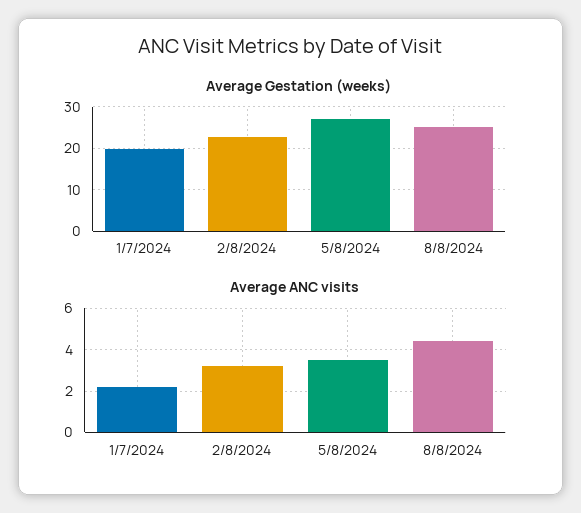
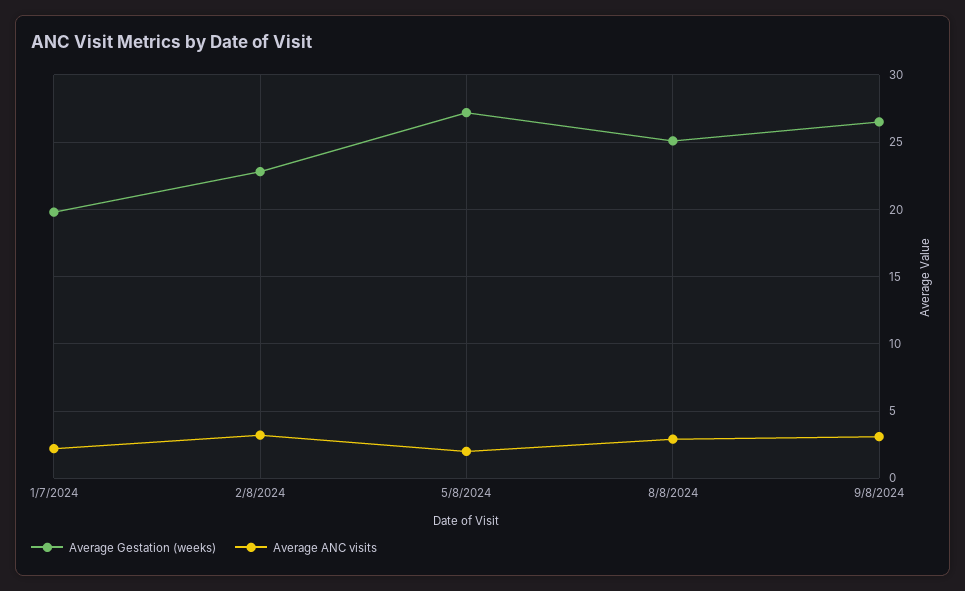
Average ANC visits, 5/8/2024: 3.5 -> 2
Average ANC visits, 8/8/2024: 4.5 -> 3
Average Gestation (weeks), 9/8/2024: none -> 26.5
Average ANC visits, 9/8/2024: none -> 3

